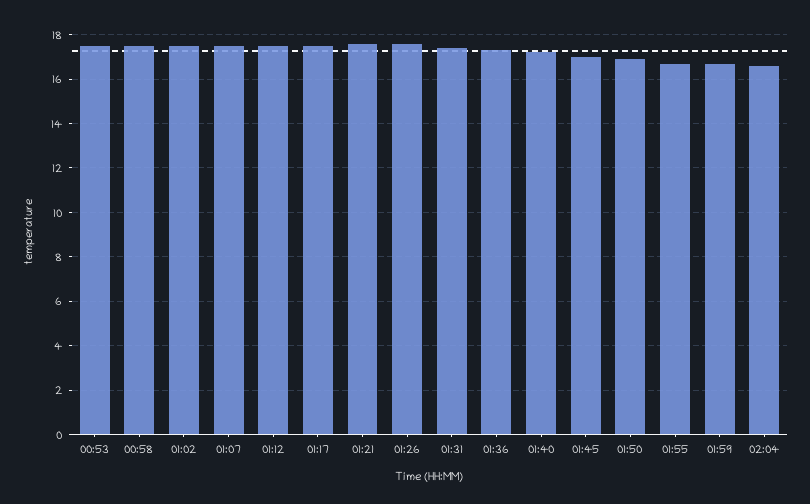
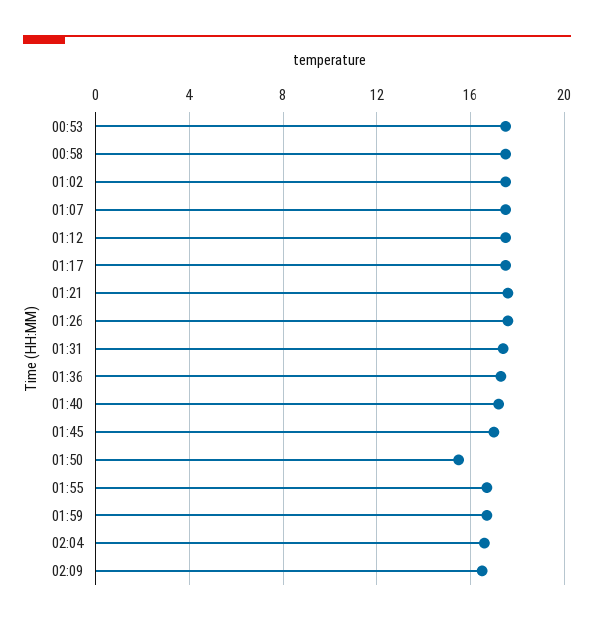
01:50: 17 -> 15.5
02:09: none -> 16.5

